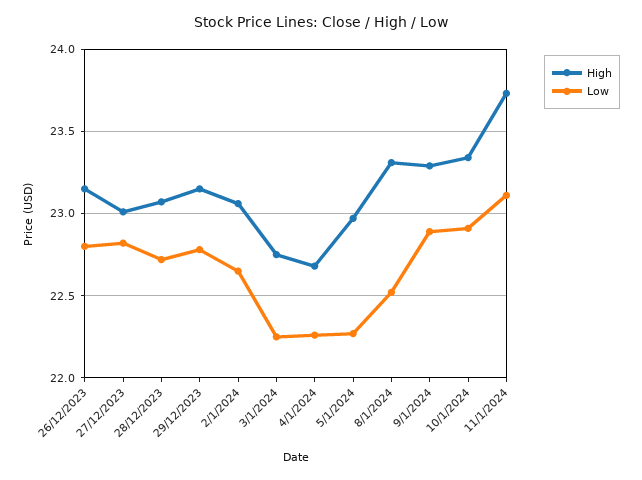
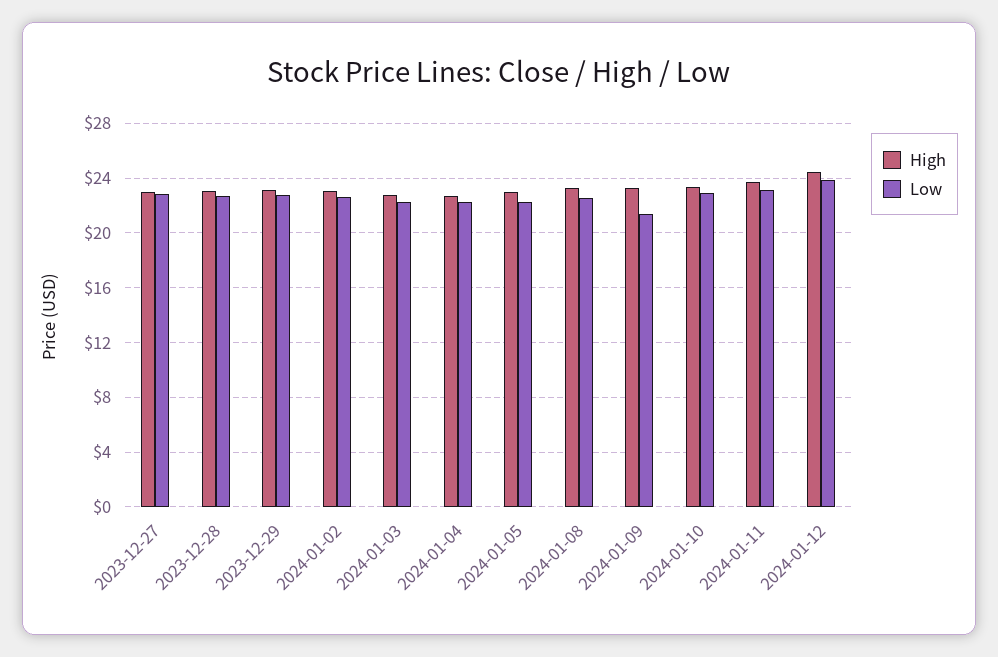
High, 26/12/2023: 23.15 -> none
Low, 26/12/2023: 22.8 -> none
Low, 9/1/2024: 22.9 -> 21.5
High, 2024-01-12: none -> 24.5
Low, 2024-01-12: none -> 24

